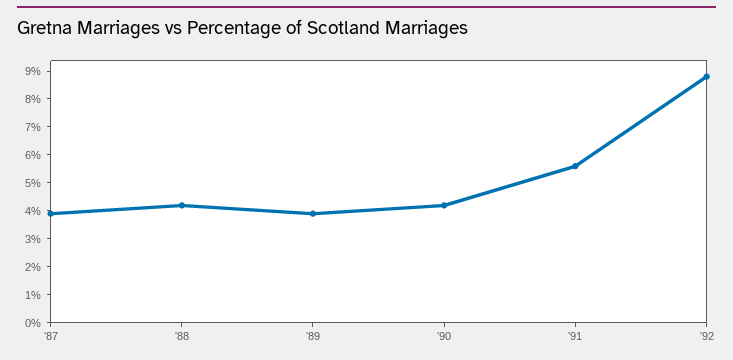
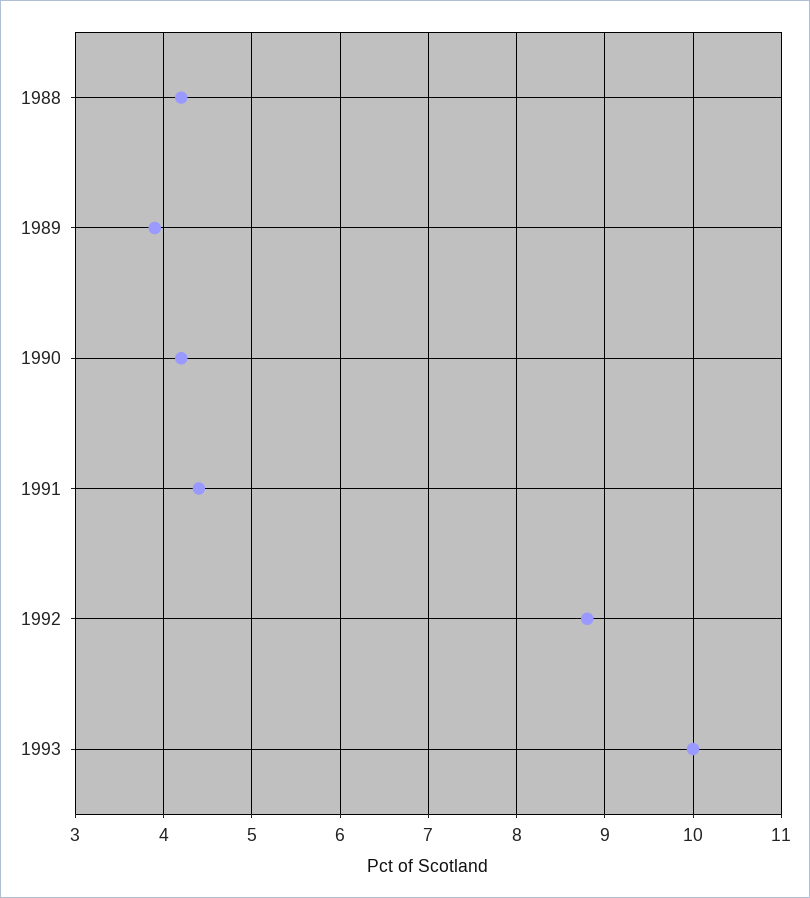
'87: 4 -> none
'91: 5.5 -> 4.4
1993: none -> 10

